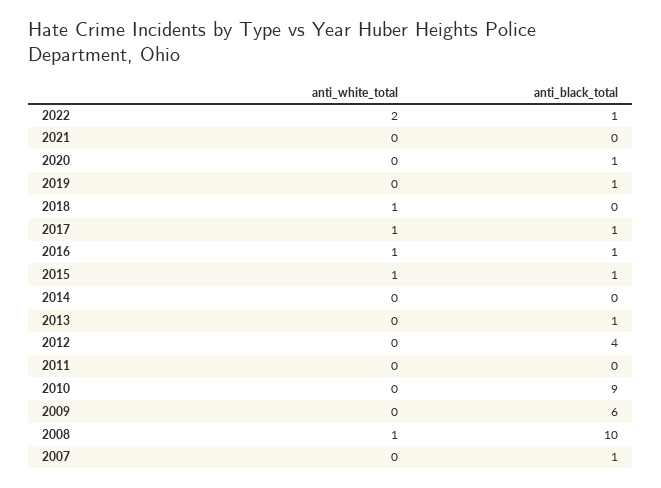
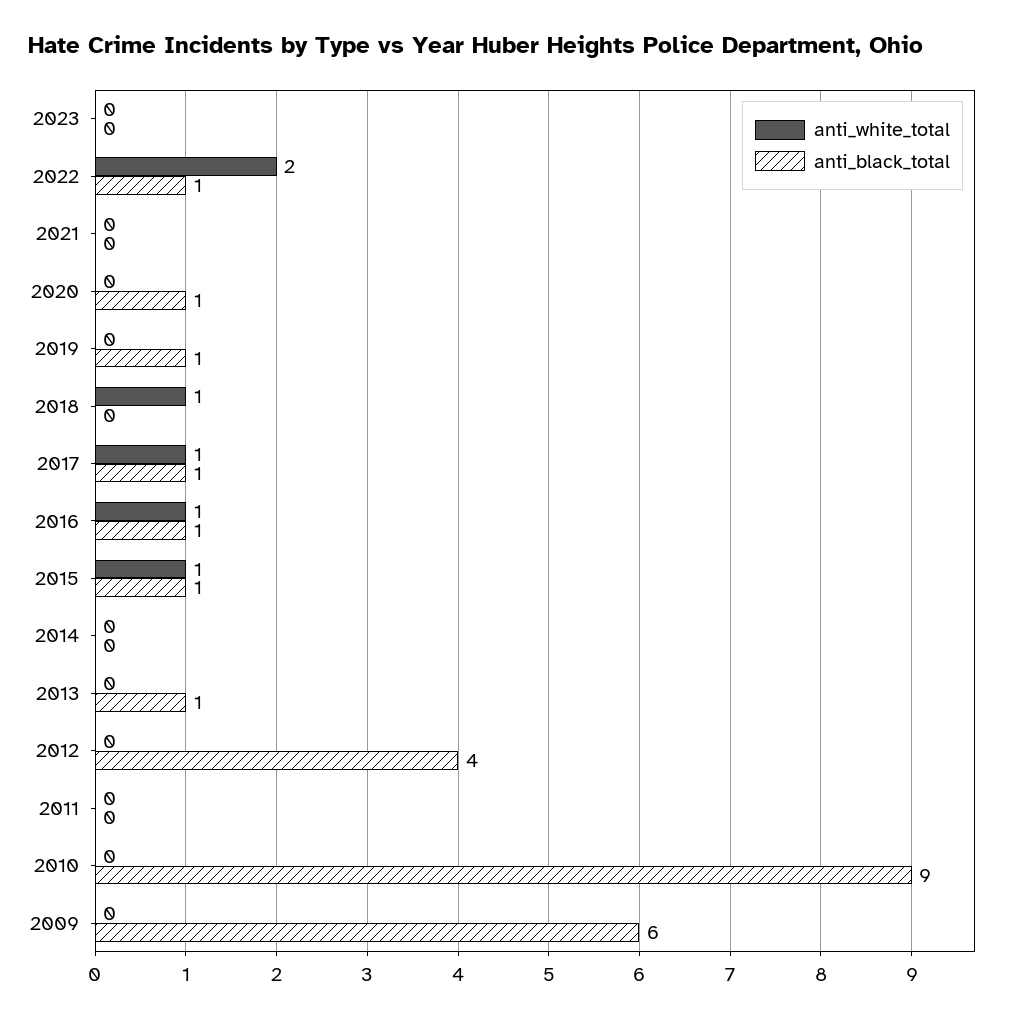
anti_white_total, 2008: 1 -> none
anti_black_total, 2008: 10 -> none
anti_white_total, 2007: 0 -> none
anti_black_total, 2007: 1 -> none
anti_white_total, 2023: none -> 0
anti_black_total, 2023: none -> 0

